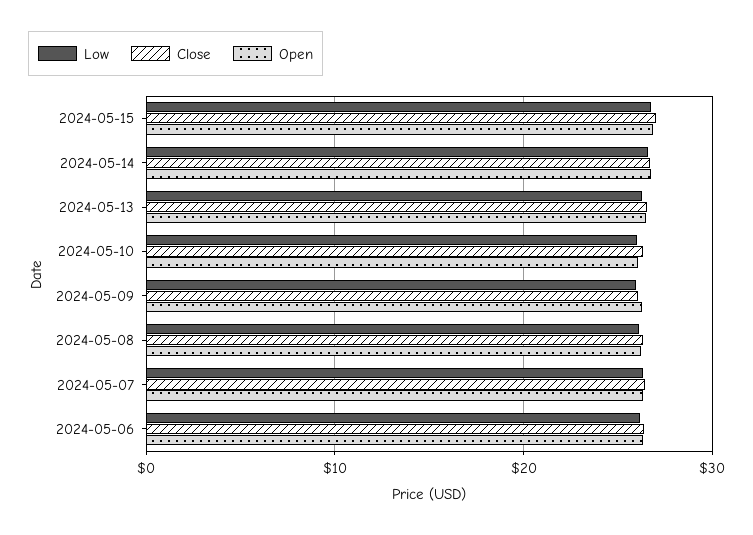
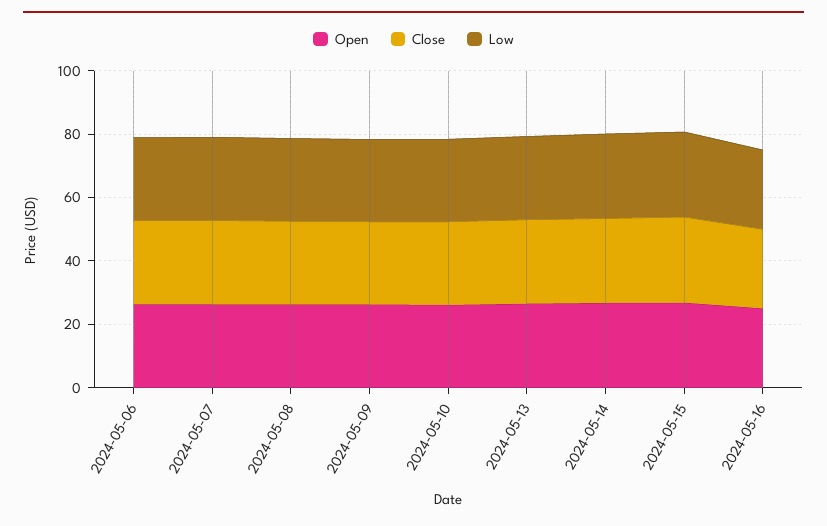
Open, 2024-05-16: none -> 25
Close, 2024-05-16: none -> 25
Low, 2024-05-16: none -> 25

